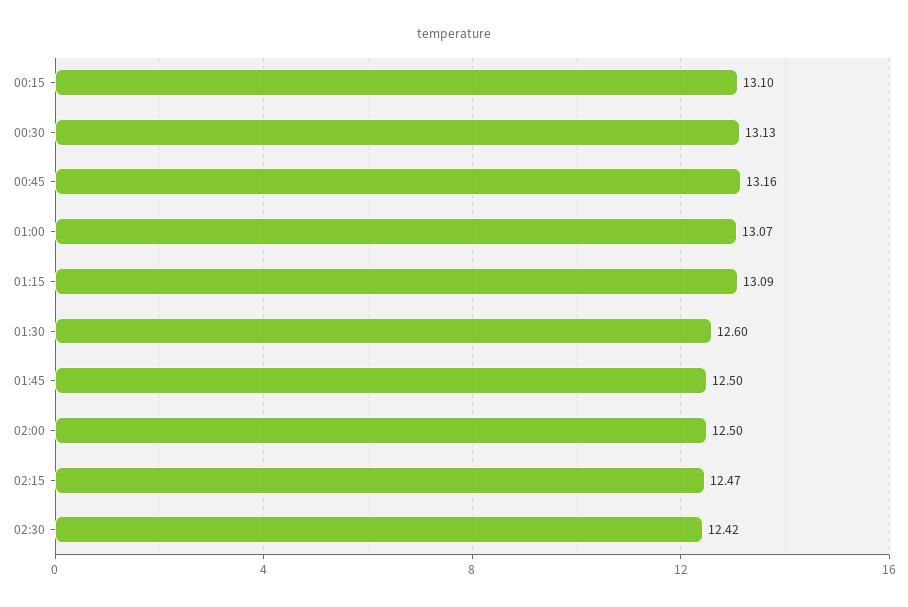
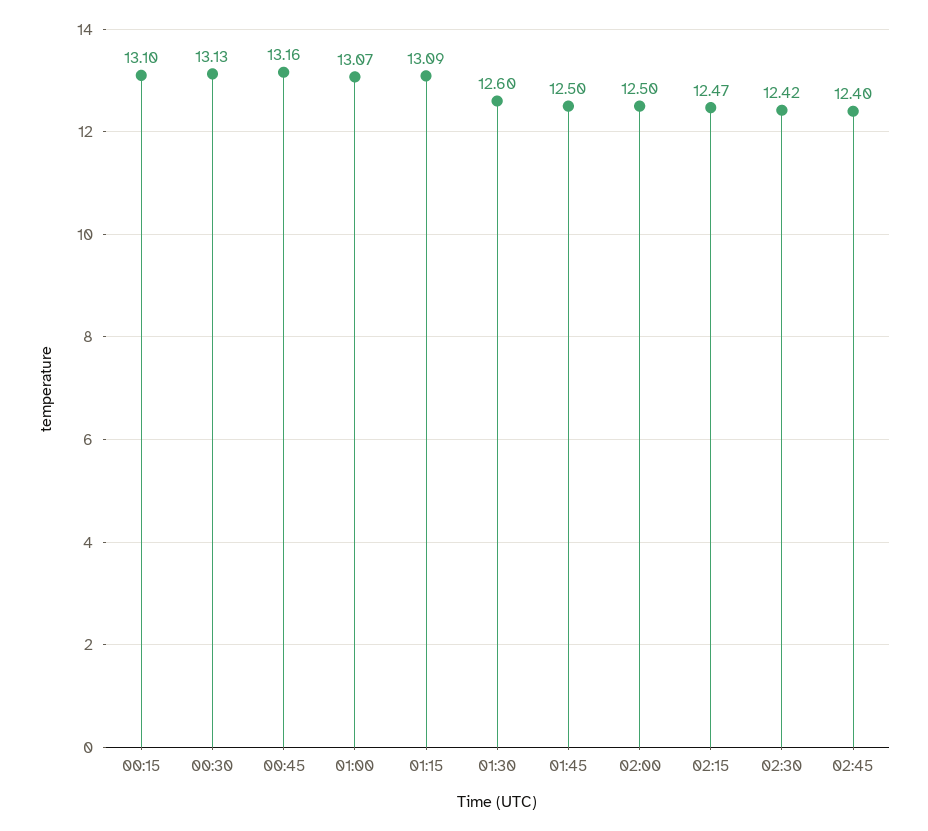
02:45: none -> 12.4

